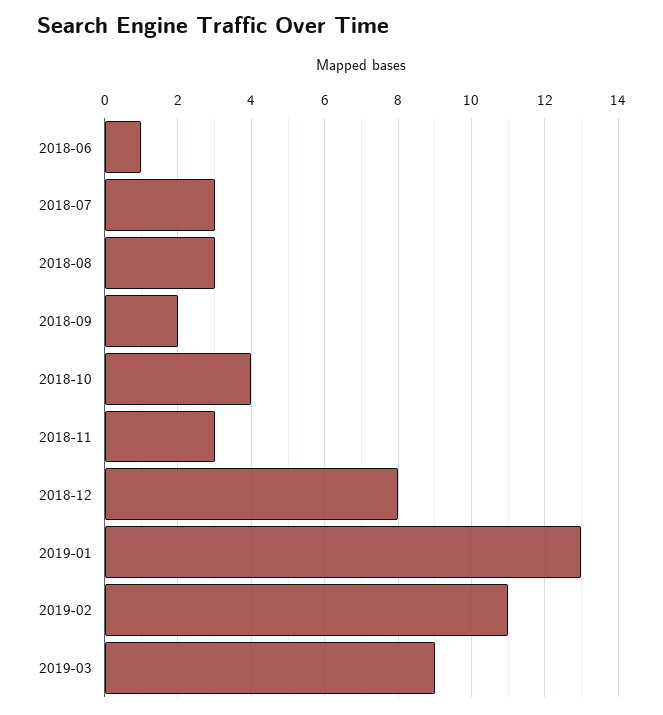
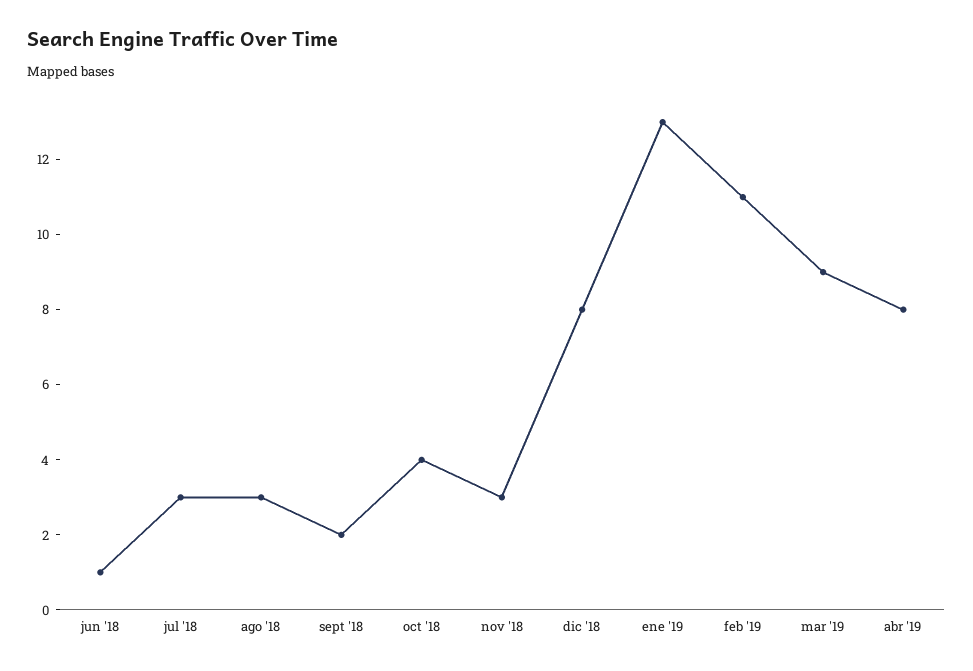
abr '19: none -> 8

